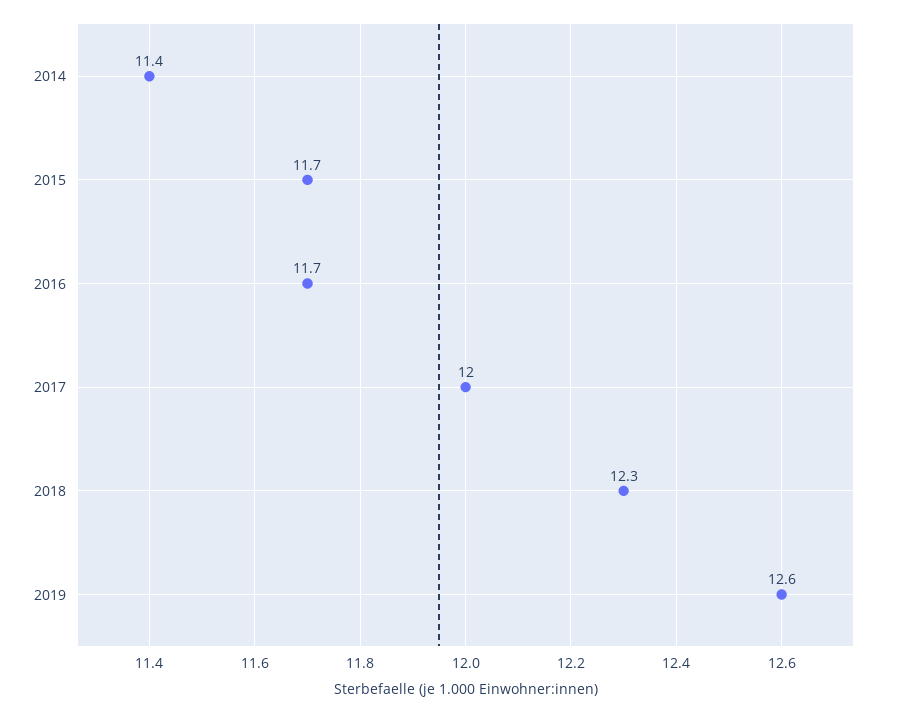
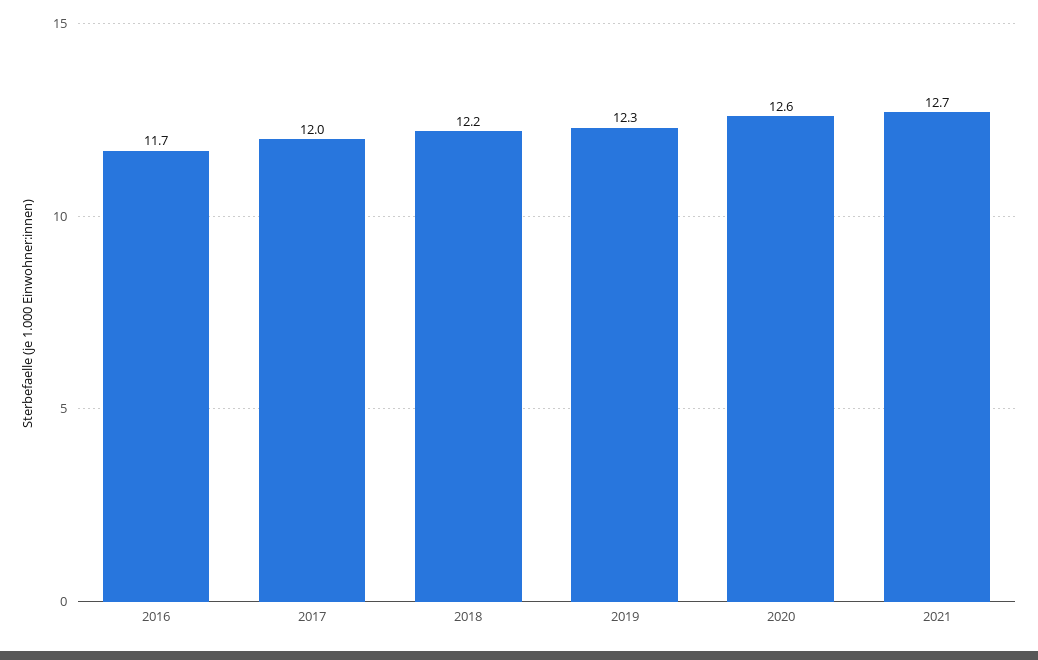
2014: 11.4 -> none
2015: 11.7 -> none
2018: 12.3 -> 12.2
2019: 12.6 -> 12.3
2020: none -> 12.6
2021: none -> 12.7

